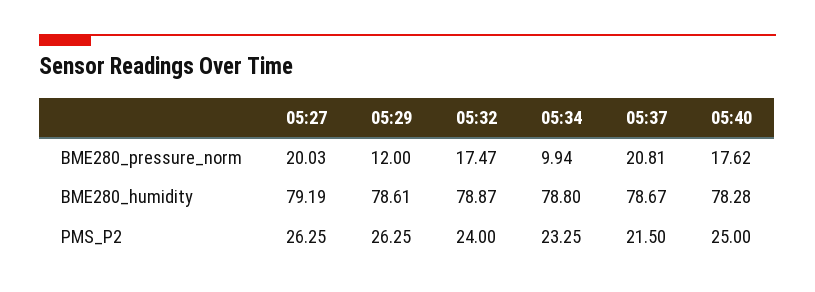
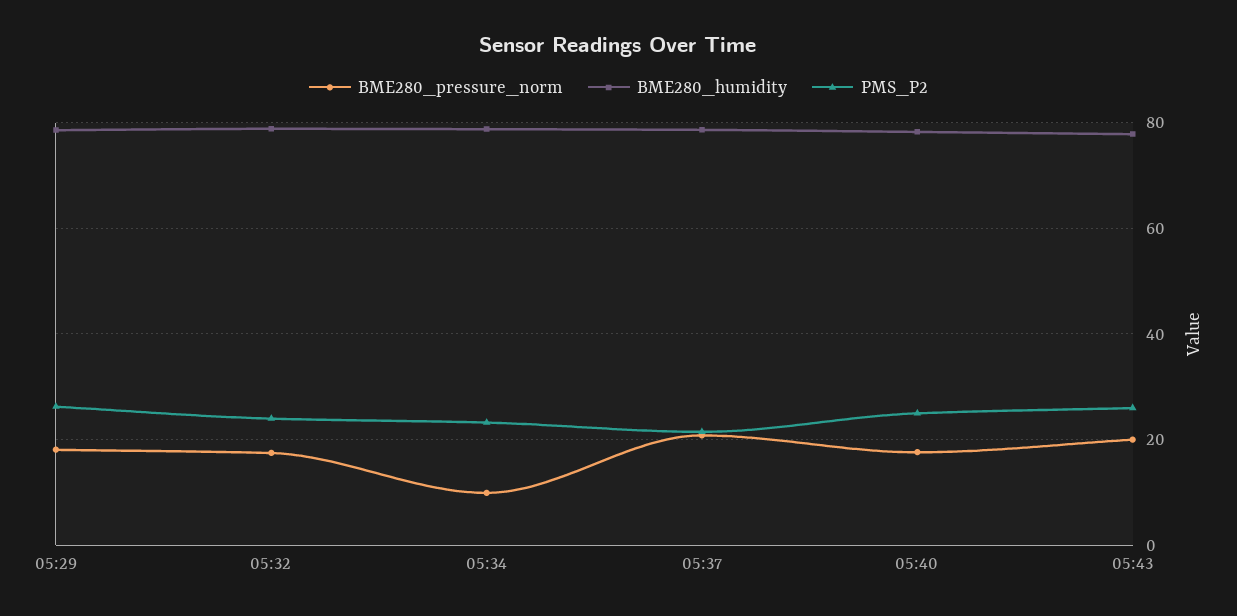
BME280_pressure_norm, 05:27: 20.03 -> none
BME280_pressure_norm, 05:29: 12 -> 18
BME280_humidity, 05:27: 79.19 -> none
PMS_P2, 05:27: 26.25 -> none
BME280_pressure_norm, 05:43: none -> 20
BME280_humidity, 05:43: none -> 78
PMS_P2, 05:43: none -> 26

